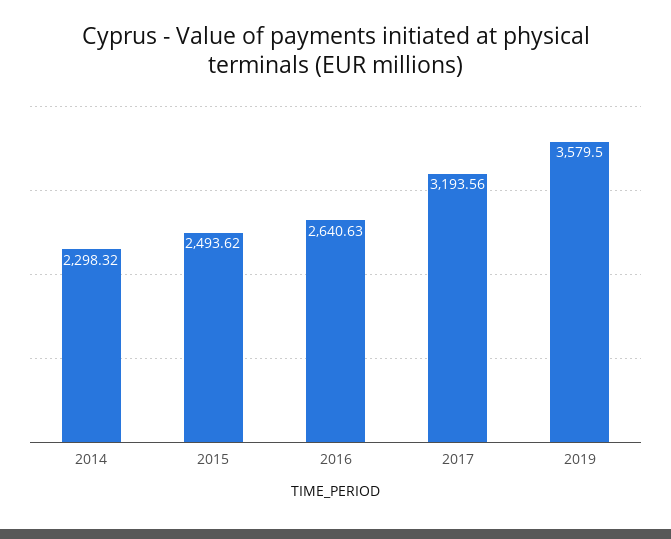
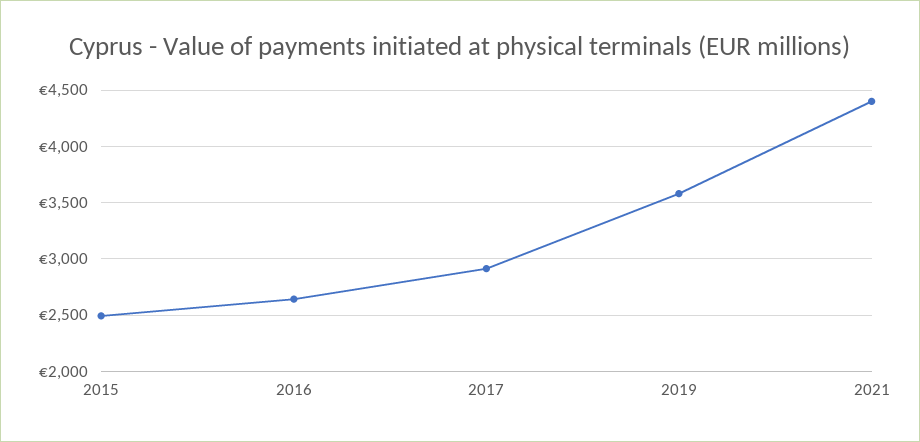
2014: 2298.32 -> none
2017: 3193.56 -> 2900
2021: none -> 4400

